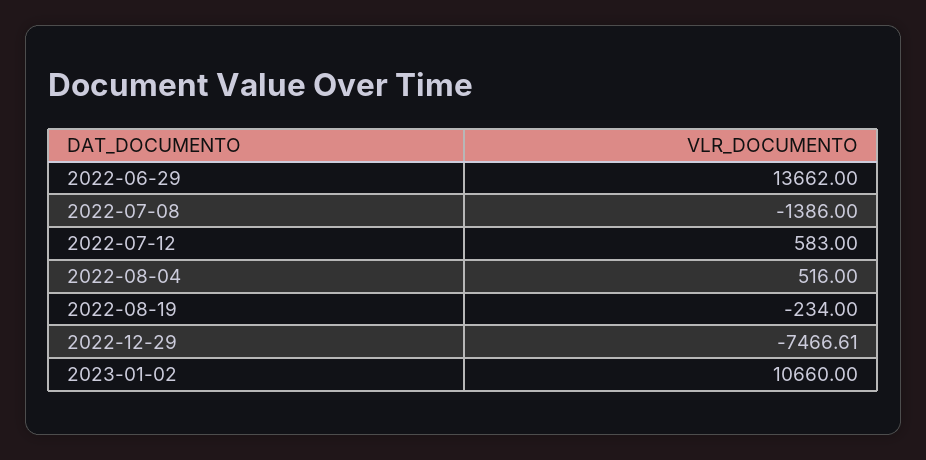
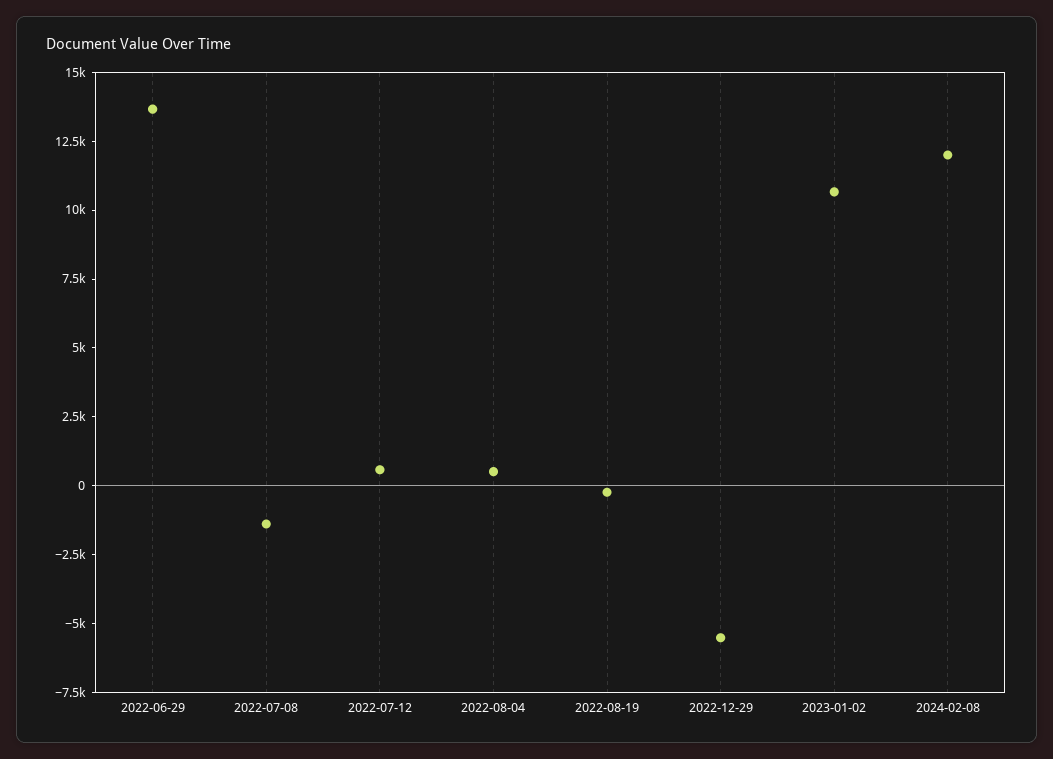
2022-12-29: -7466.61 -> -5500
2024-02-08: none -> 12000

